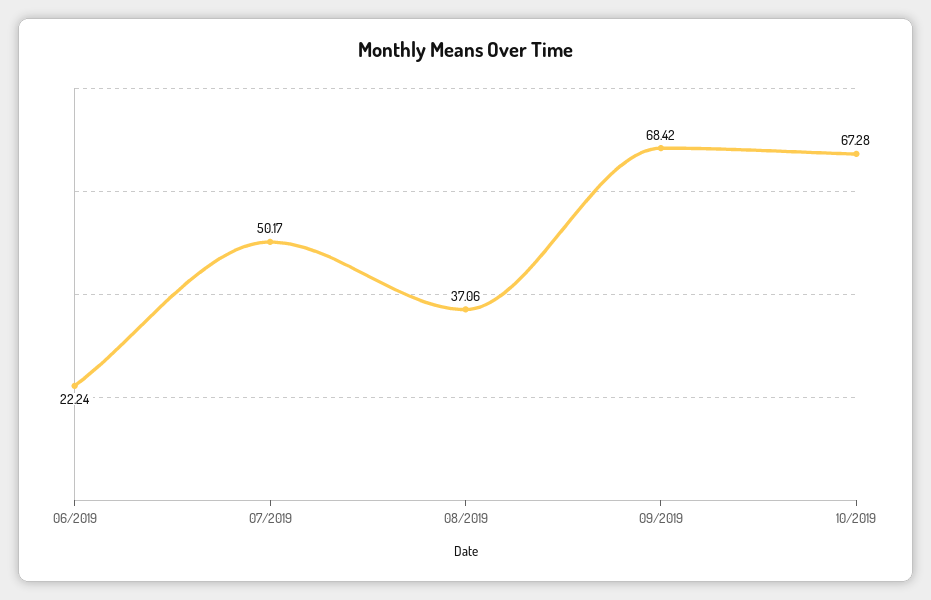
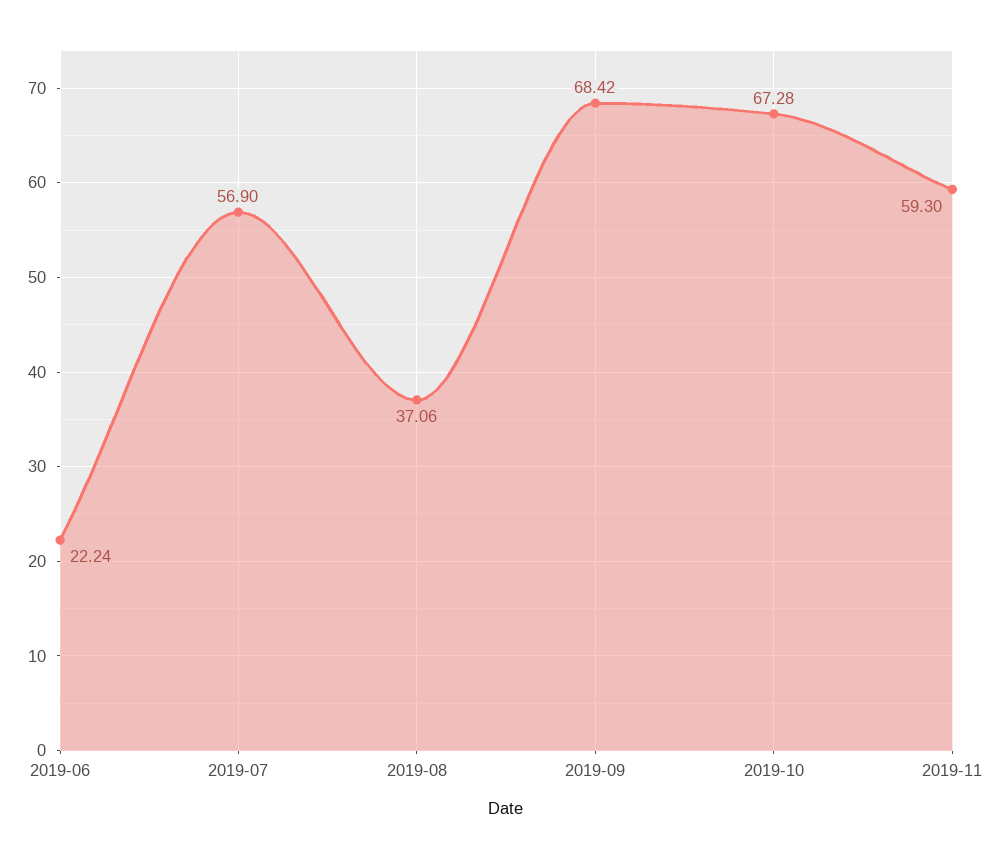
07/2019: 50.17 -> 56.9
2019-11: none -> 59.3

